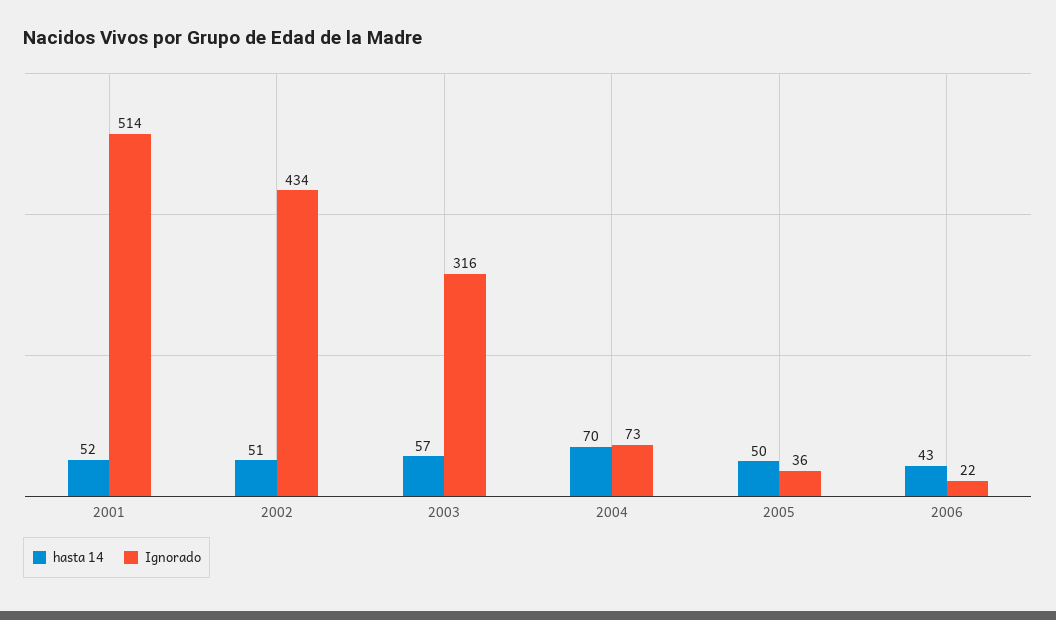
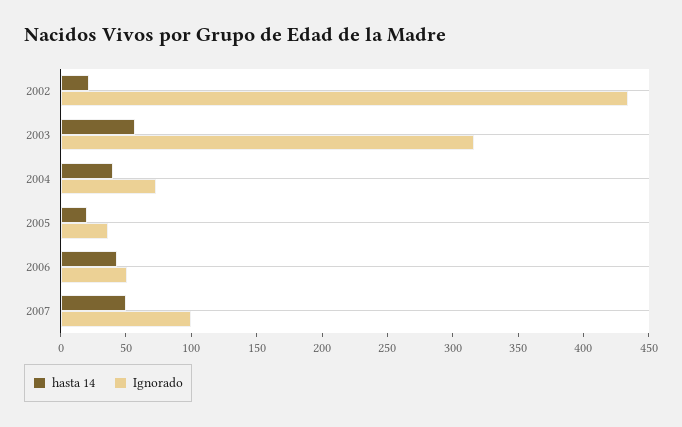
hasta 14, 2001: 52 -> none
Ignorado, 2001: 514 -> none
hasta 14, 2002: 51 -> 20
hasta 14, 2004: 70 -> 40
hasta 14, 2005: 50 -> 20
Ignorado, 2006: 22 -> 50
hasta 14, 2007: none -> 50
Ignorado, 2007: none -> 100

